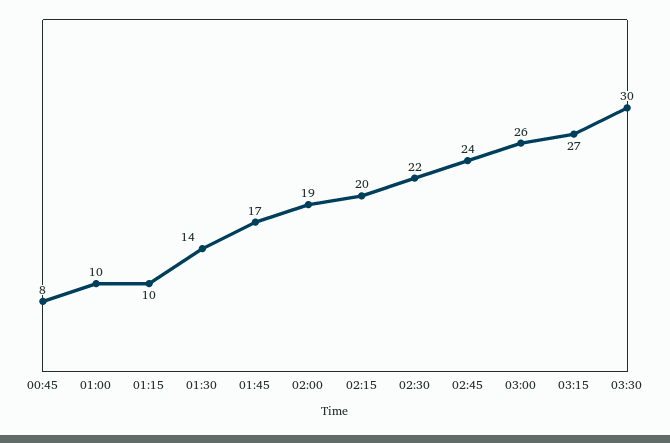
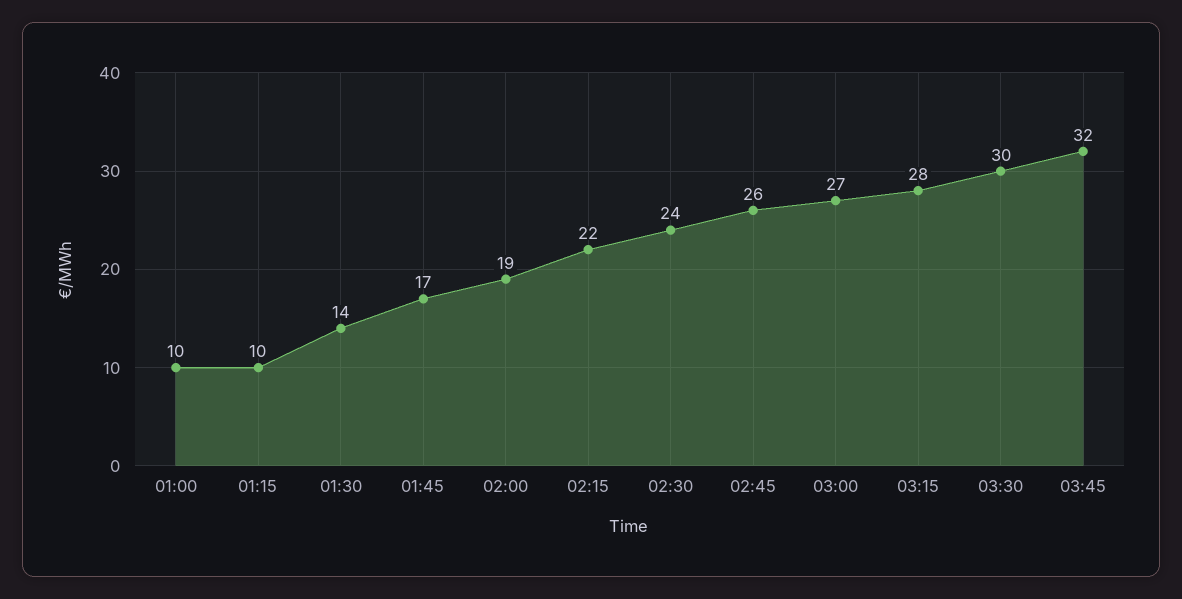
00:45: 8 -> none
02:15: 20 -> 22
02:30: 22 -> 24
02:45: 24 -> 26
03:00: 26 -> 27
03:15: 27 -> 28
03:45: none -> 32

